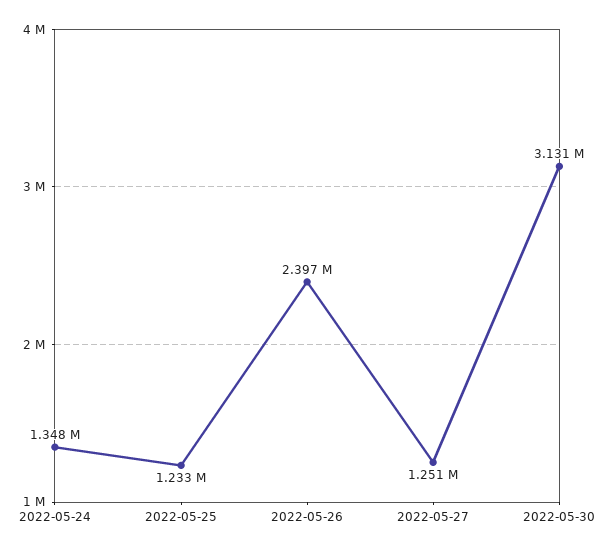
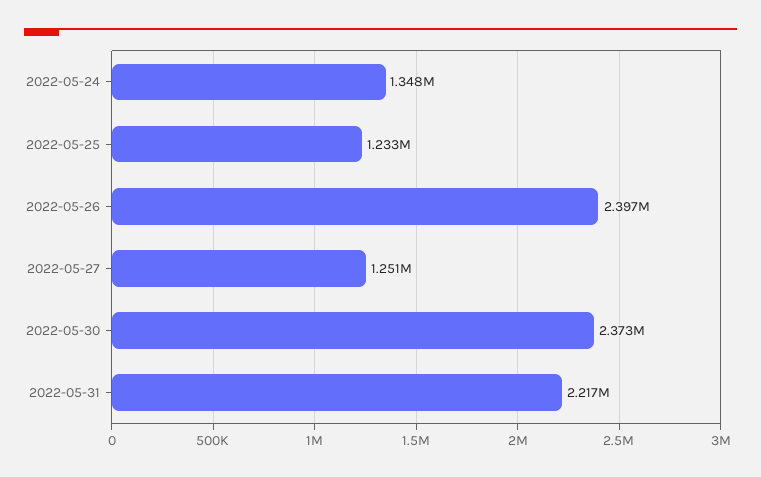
2022-05-30: 3131000 -> 2373000
2022-05-31: none -> 2217000

